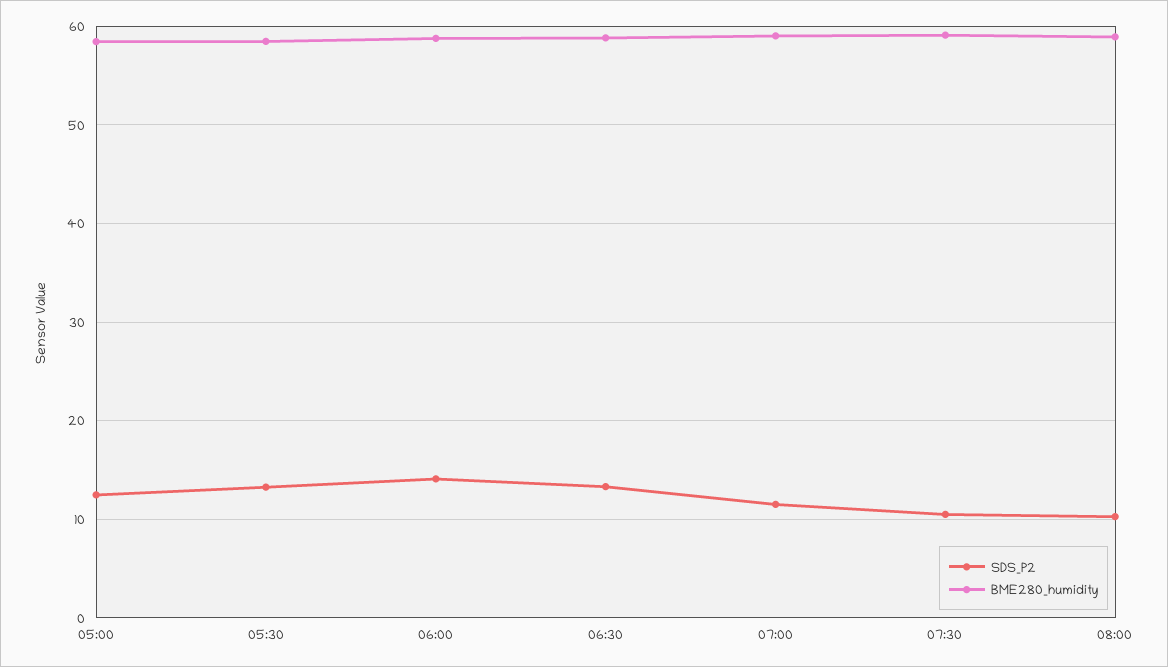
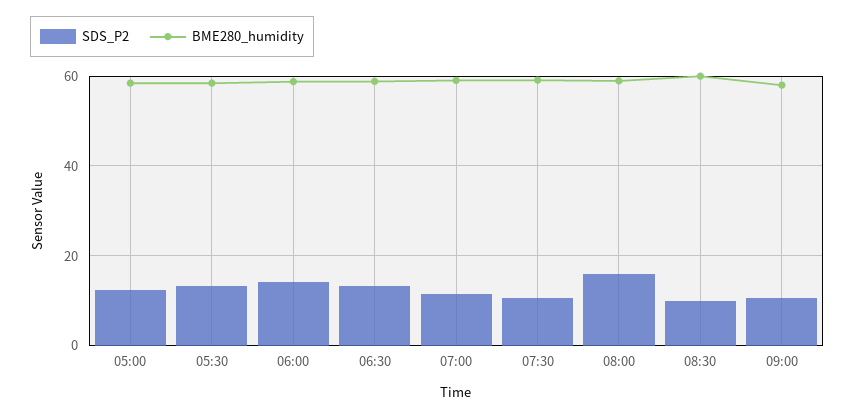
SDS_P2, 08:00: 10 -> 16
SDS_P2, 08:30: none -> 10
BME280_humidity, 08:30: none -> 60
SDS_P2, 09:00: none -> 10
BME280_humidity, 09:00: none -> 58

